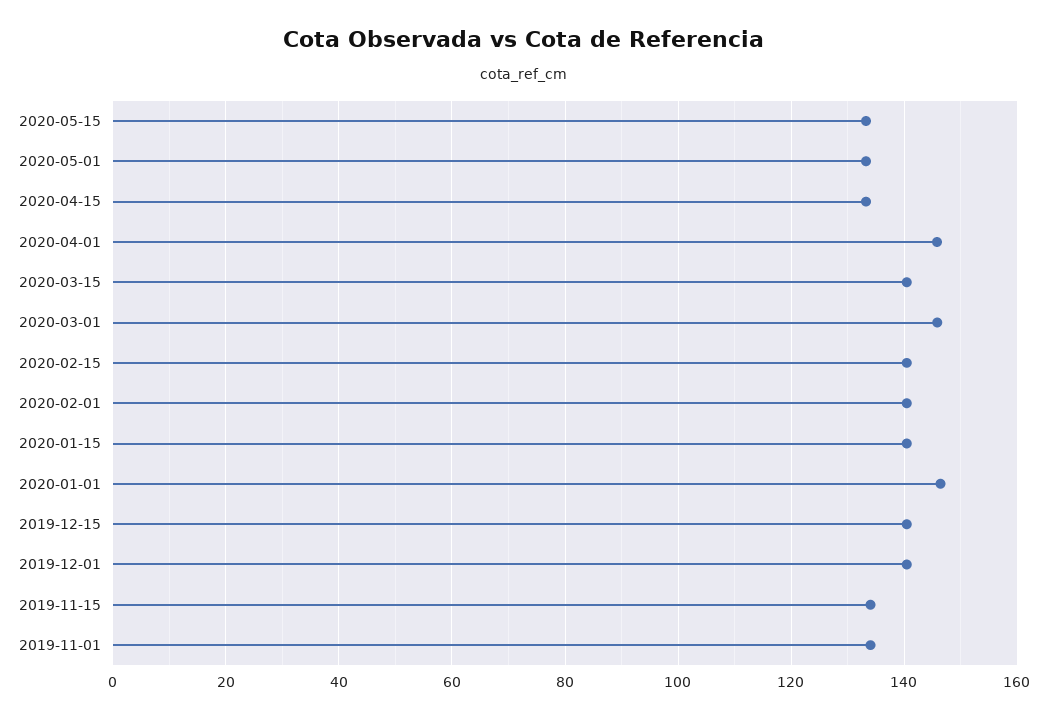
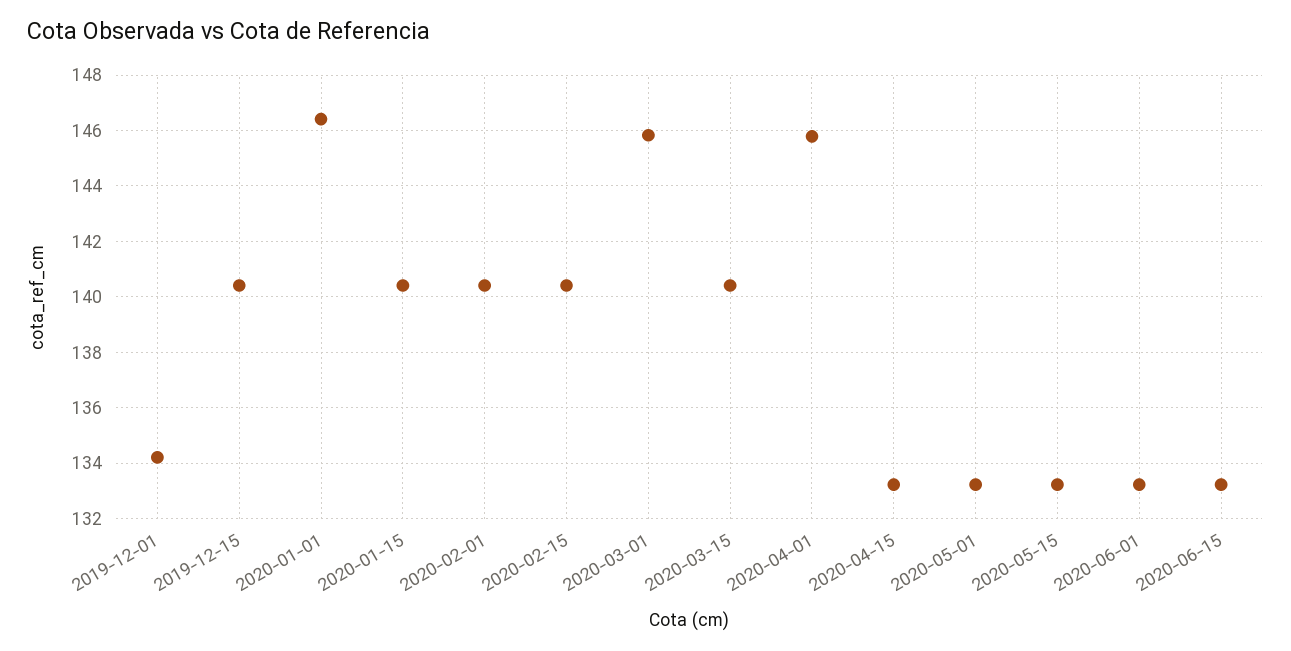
2019-12-01: 140 -> 134.25
2019-11-15: 134 -> none
2019-11-01: 134 -> none
2020-06-01: none -> 133.25
2020-06-15: none -> 133.25

